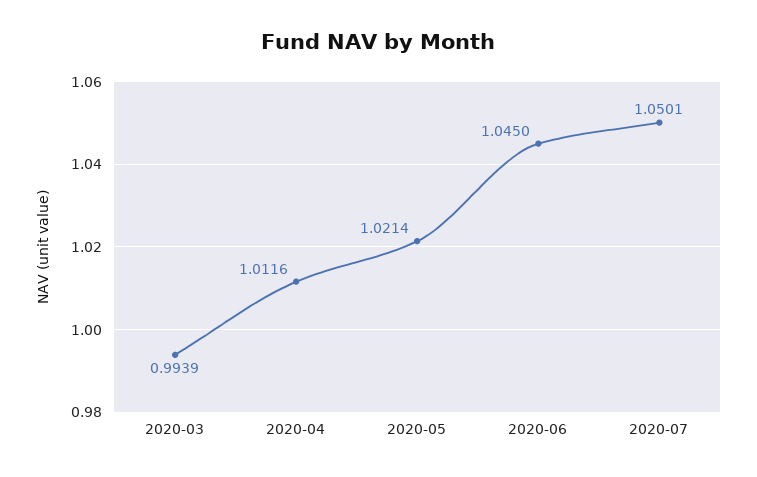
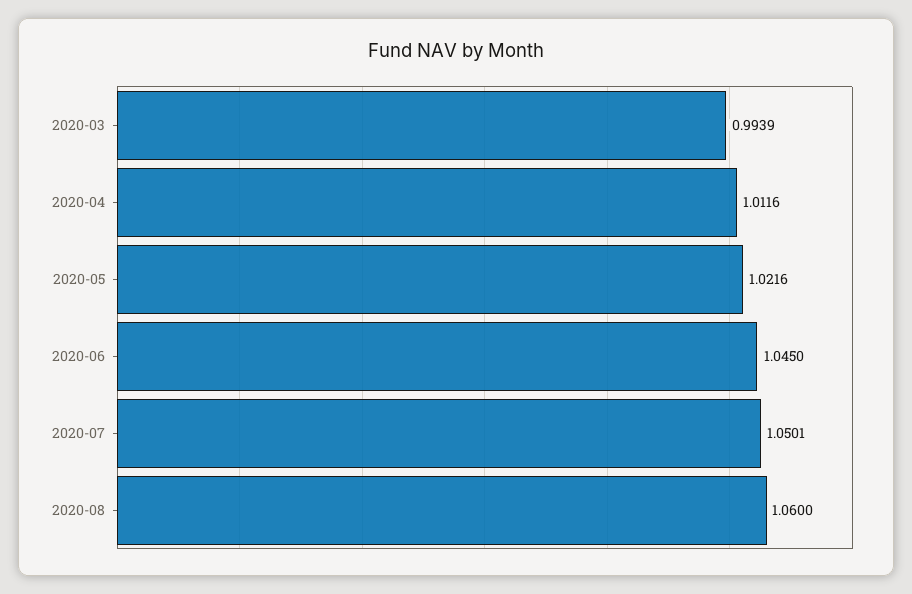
2020-05: 1.0214 -> 1.0216
2020-08: none -> 1.06

